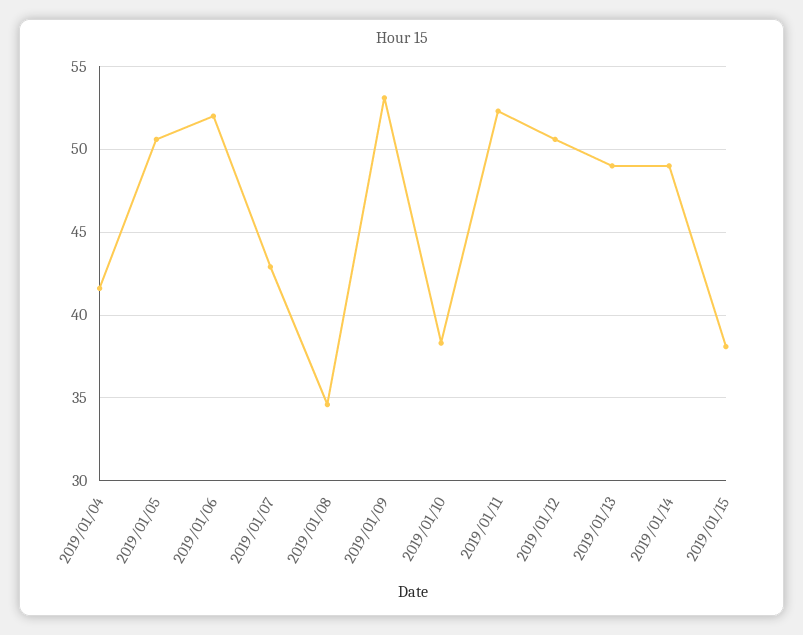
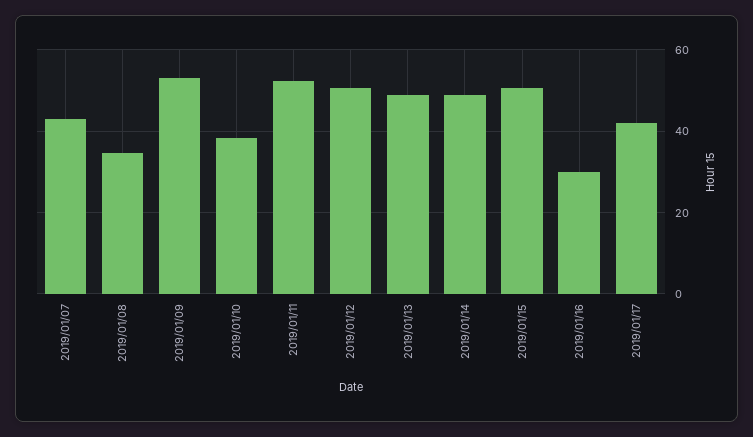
2019/01/04: 41.5 -> none
2019/01/05: 50.5 -> none
2019/01/06: 52 -> none
2019/01/15: 38 -> 50
2019/01/16: none -> 30
2019/01/17: none -> 42

